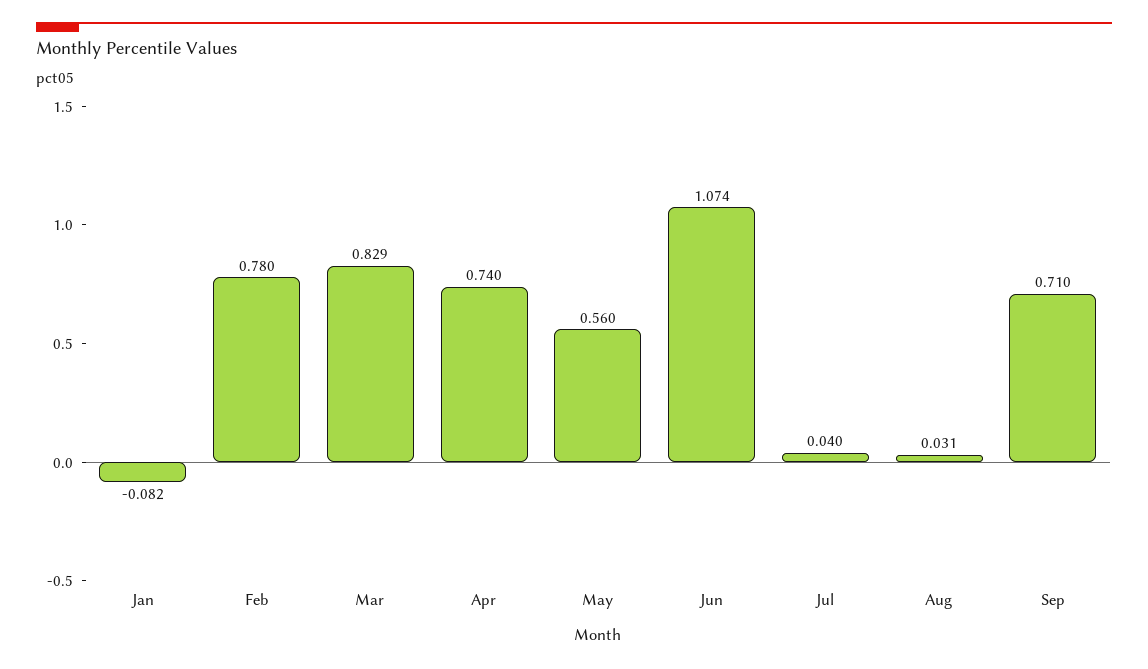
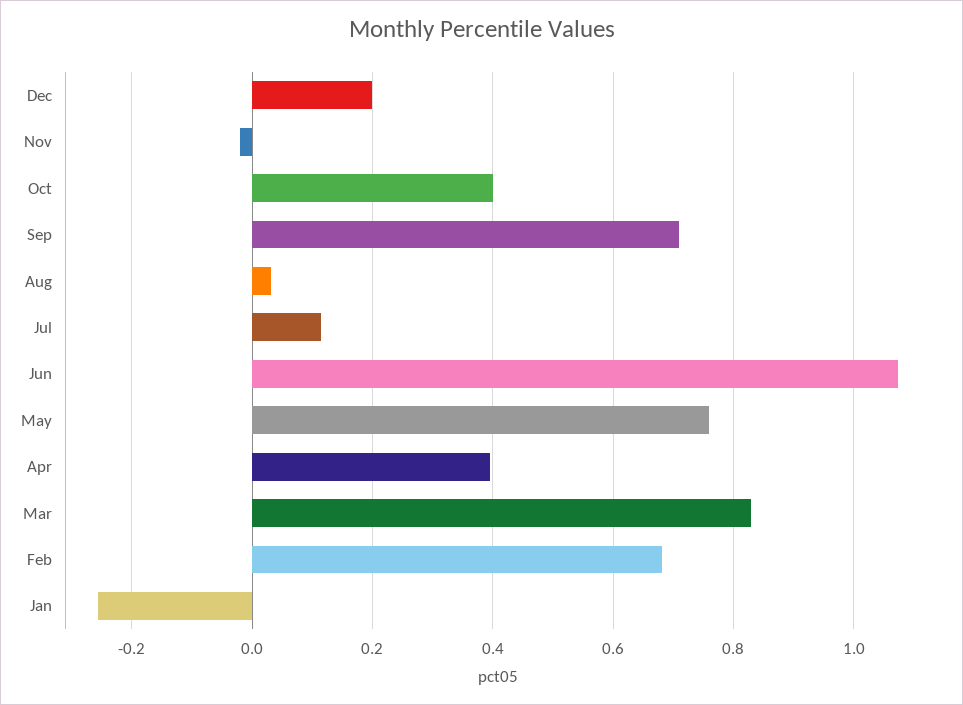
Jan: -0.082 -> -0.26
Feb: 0.78 -> 0.68
Apr: 0.74 -> 0.4
May: 0.56 -> 0.76
Jul: 0.04 -> 0.12
Dec: none -> 0.2
Nov: none -> -0.02
Oct: none -> 0.4

